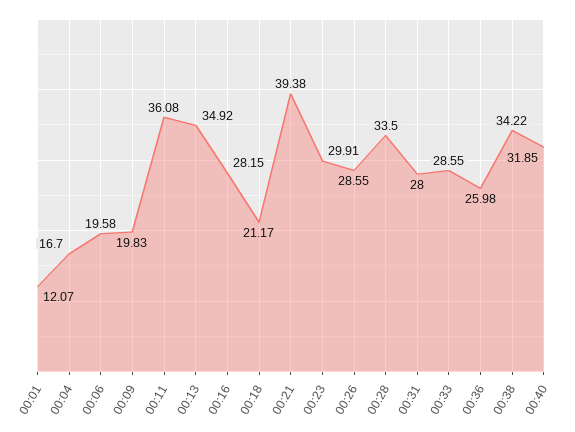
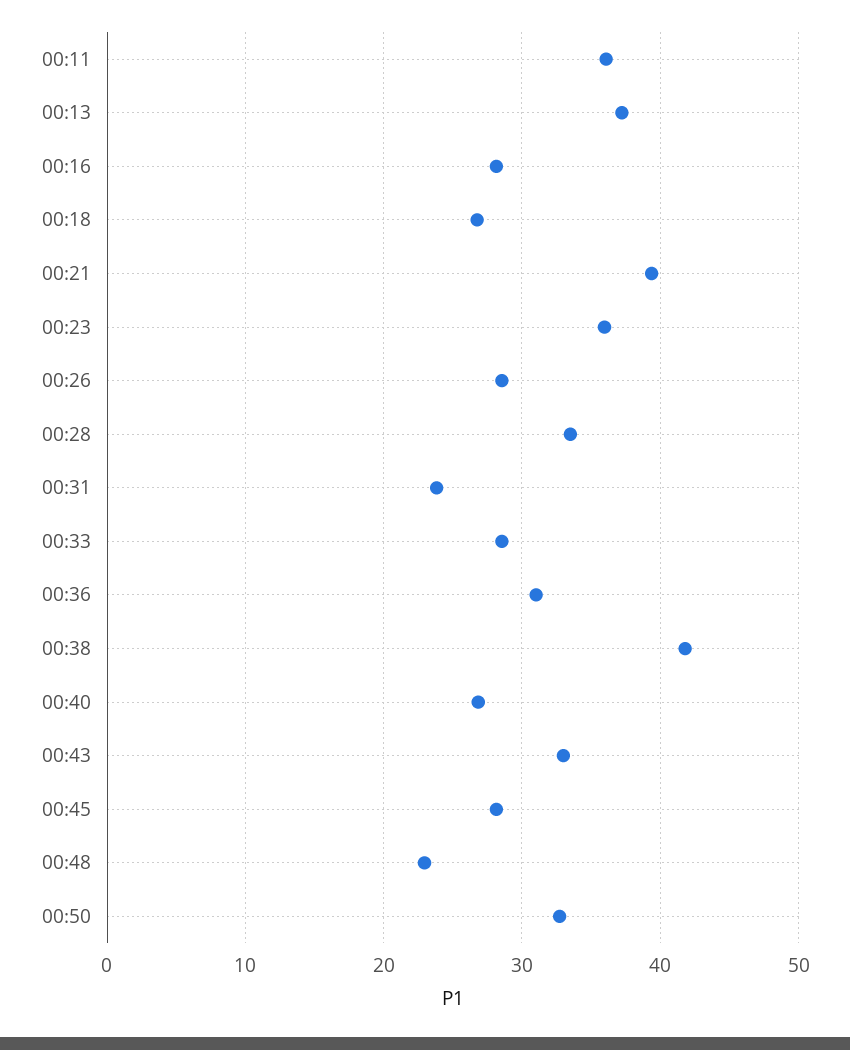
00:01: 12.07 -> none
00:04: 16.7 -> none
00:06: 19.58 -> none
00:09: 19.83 -> none
00:13: 34.92 -> 37
00:18: 21.17 -> 27
00:23: 29.91 -> 36
00:31: 28 -> 24
00:36: 25.98 -> 31
00:38: 34.22 -> 42
00:40: 31.85 -> 27
00:43: none -> 33
00:45: none -> 28
00:48: none -> 23
00:50: none -> 33

